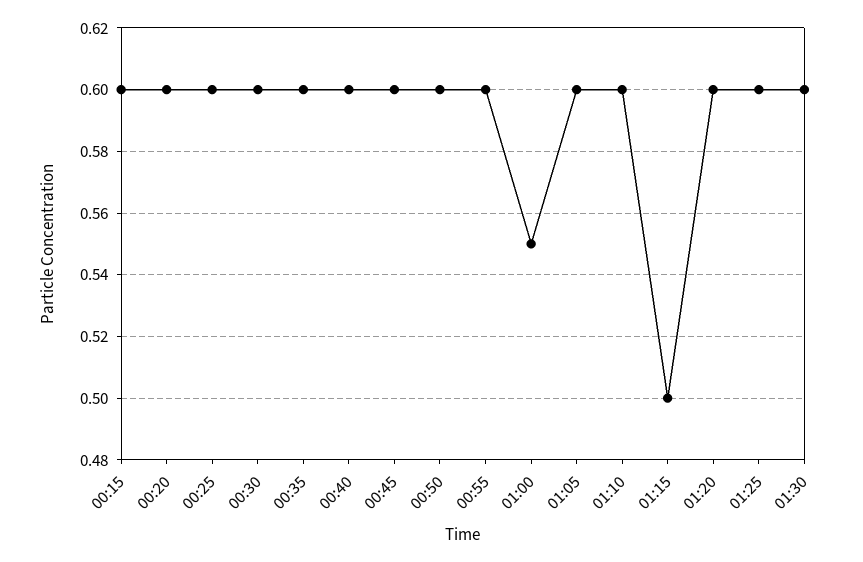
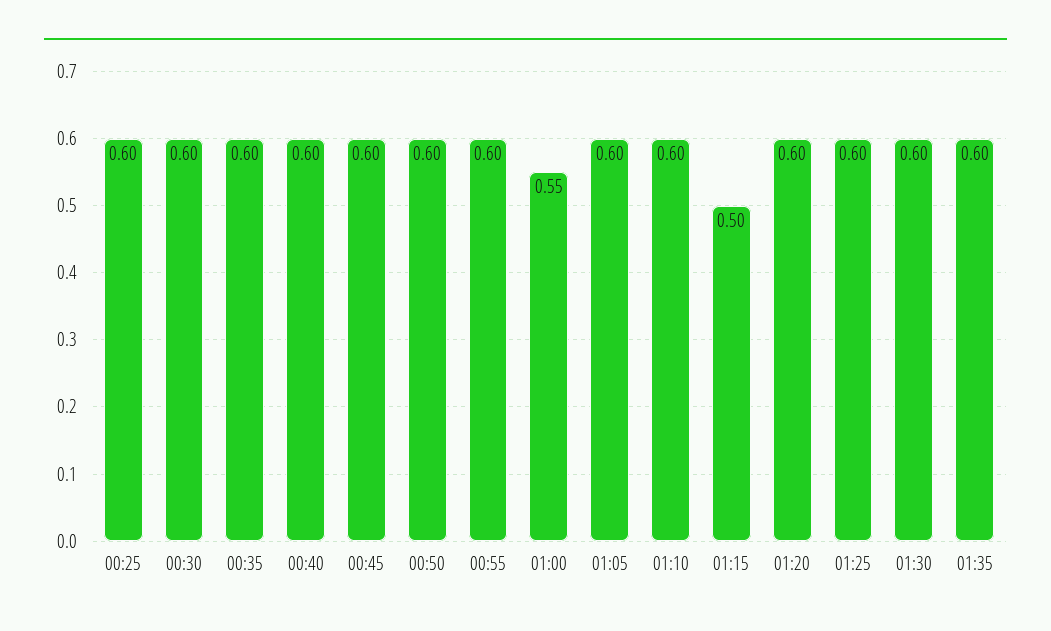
00:15: 0.6 -> none
00:20: 0.6 -> none
01:35: none -> 0.6

